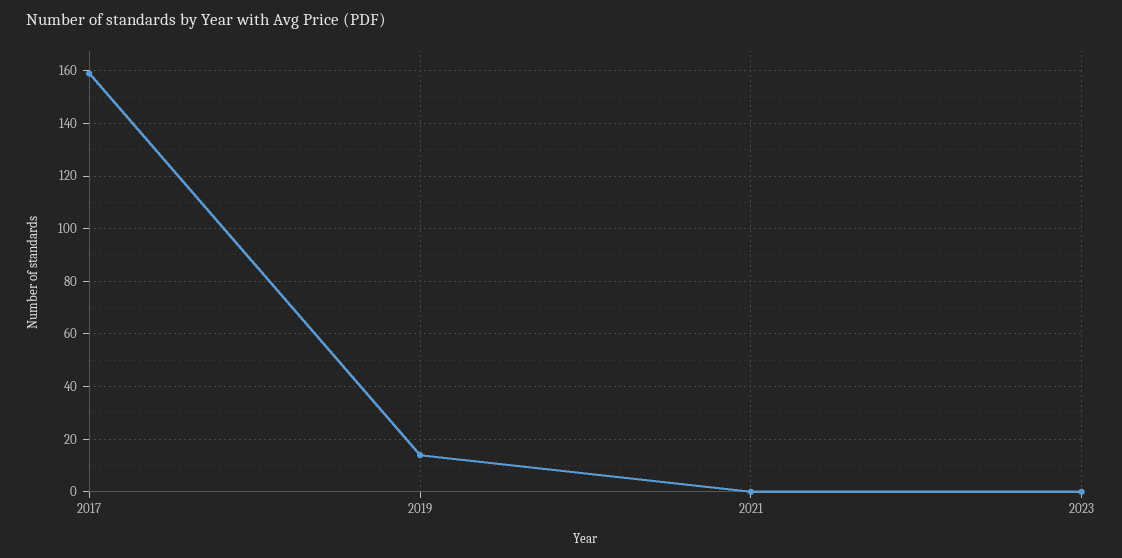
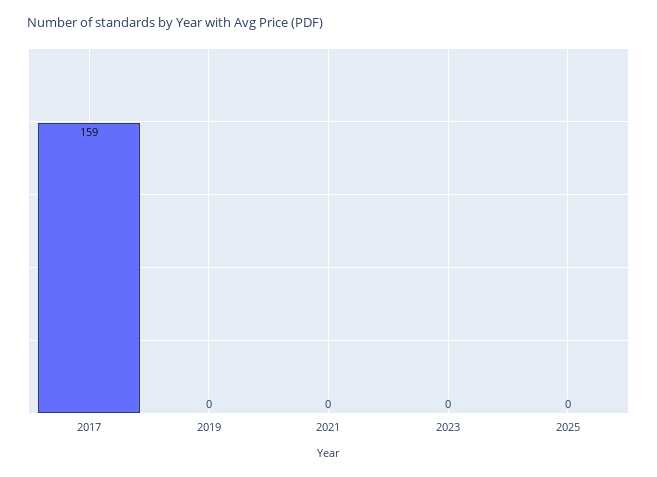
2019: 15 -> 0
2025: none -> 0

